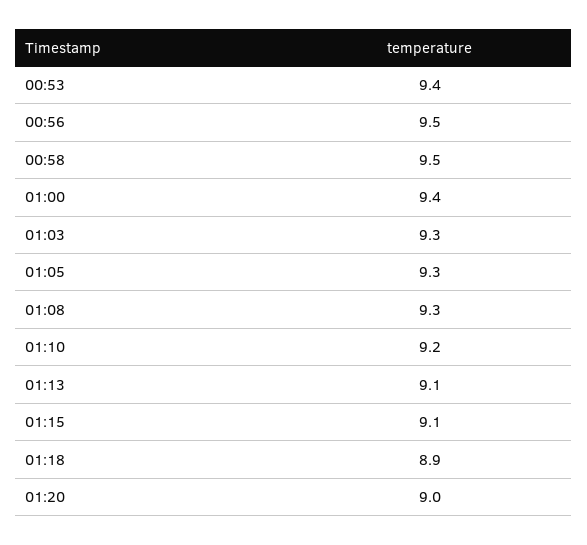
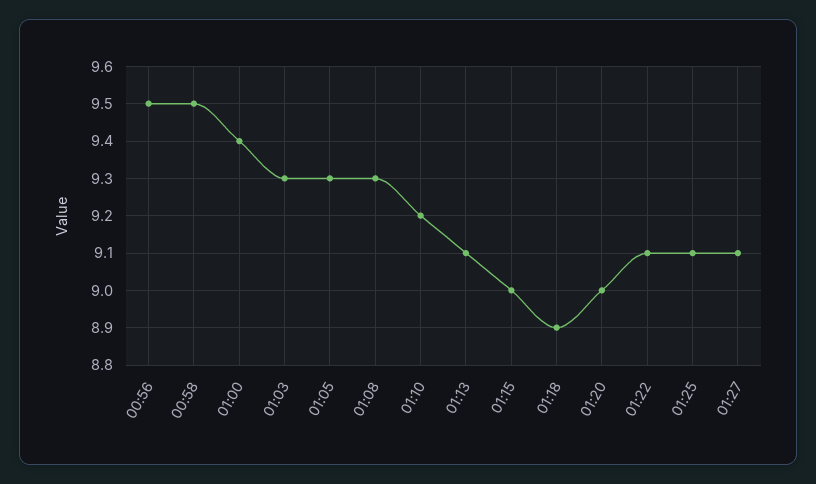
00:53: 9.4 -> none
01:15: 9.1 -> 9
01:22: none -> 9.1
01:25: none -> 9.1
01:27: none -> 9.1

